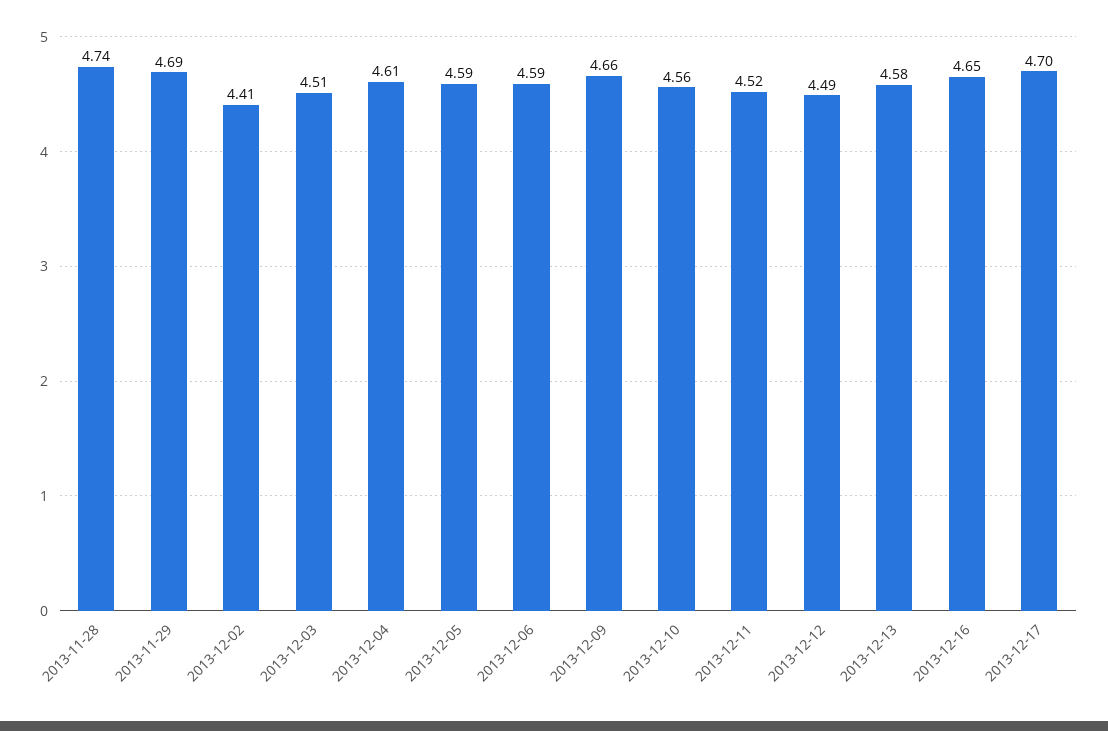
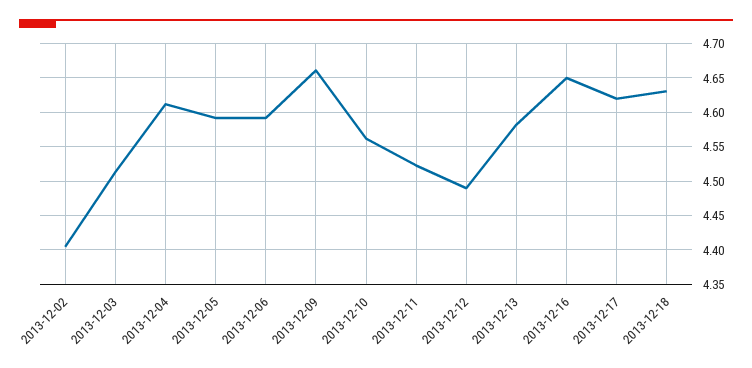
2013-11-28: 4.74 -> none
2013-11-29: 4.69 -> none
2013-12-17: 4.7 -> 4.62
2013-12-18: none -> 4.63

